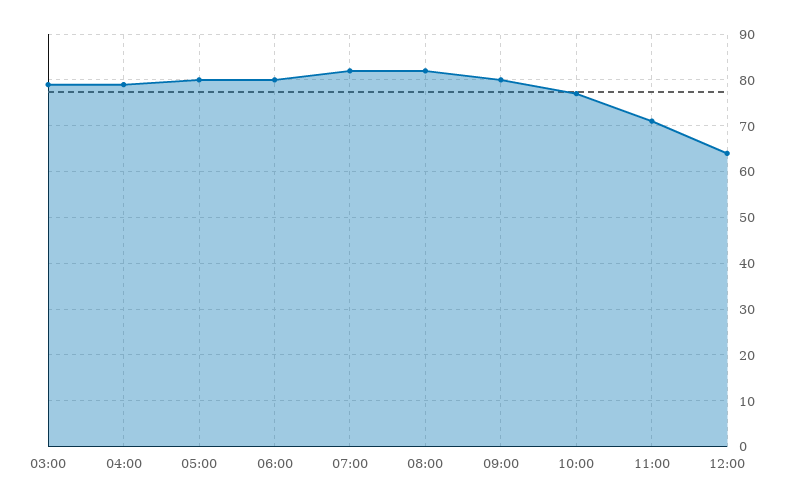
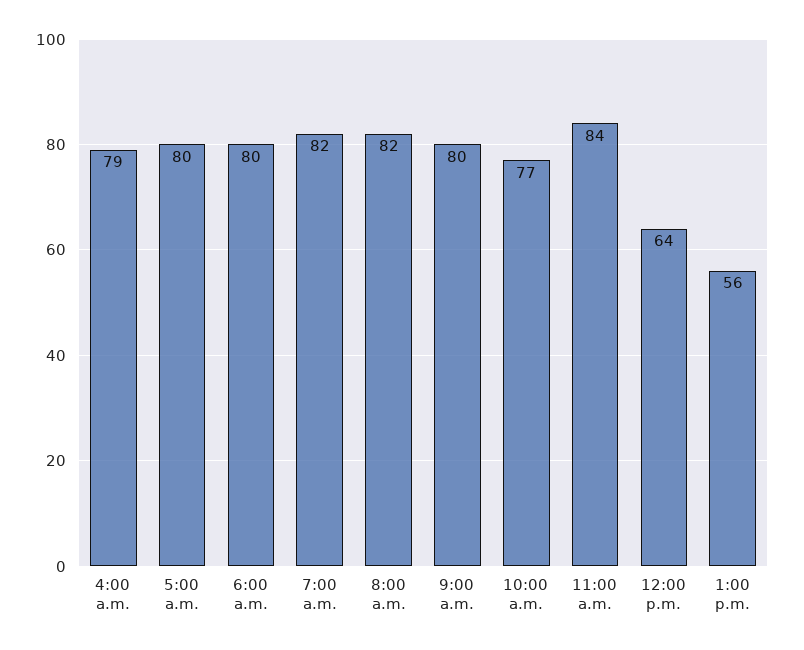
03:00: 80 -> none
11:00: 70 -> 84
1:00 p.m.: none -> 56

